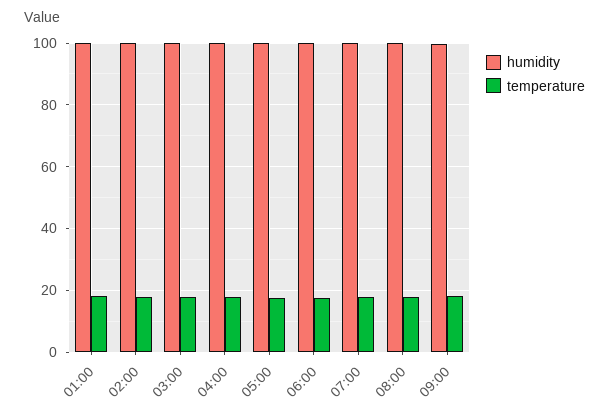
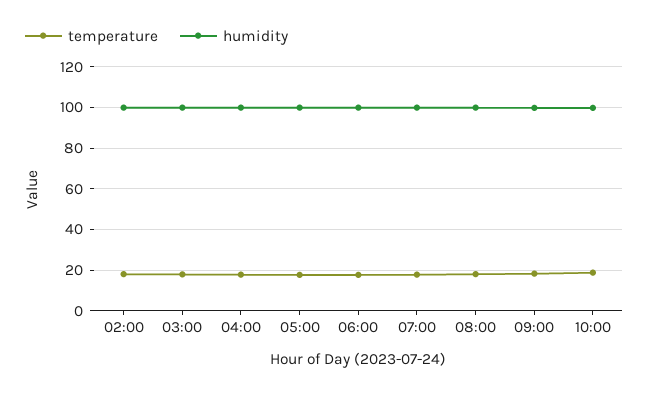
humidity, 01:00: 100 -> none
temperature, 01:00: 18 -> none
temperature, 10:00: none -> 20
humidity, 10:00: none -> 100

